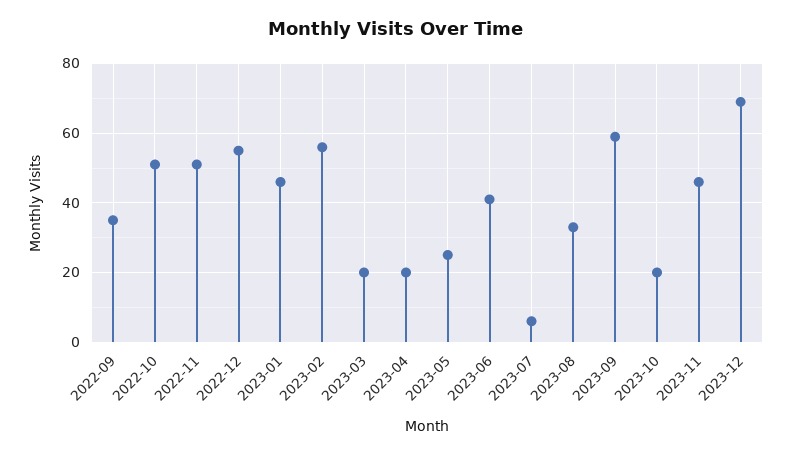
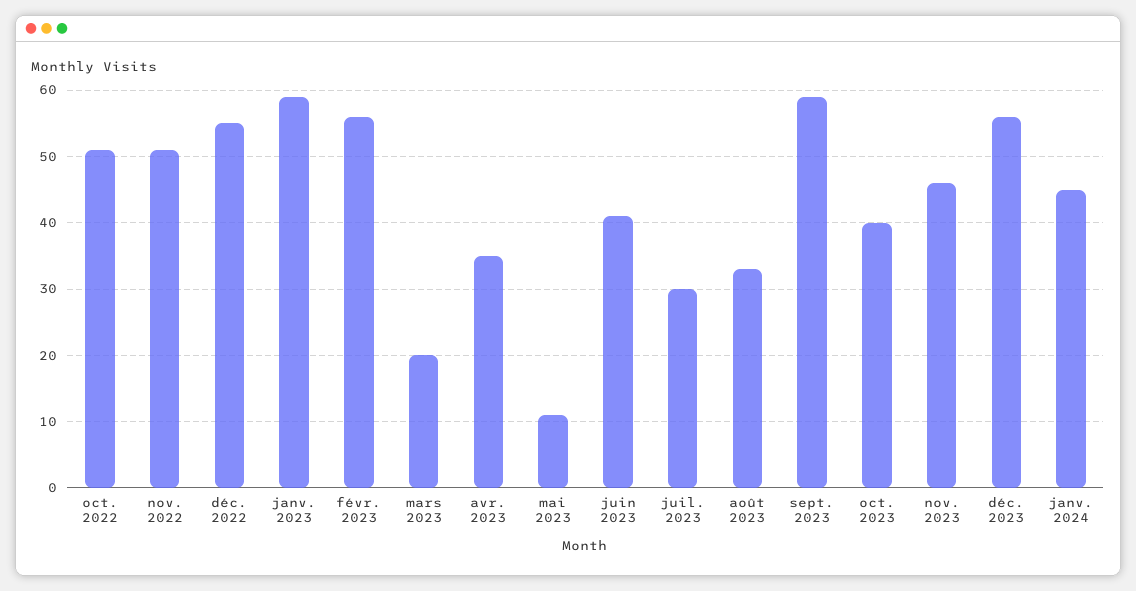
2022-09: 35 -> none
2023-01: 45 -> 59
2023-04: 20 -> 35
2023-05: 25 -> 11
2023-07: 5 -> 30
2023-10: 20 -> 40
2023-12: 70 -> 56
janv. 2024: none -> 45

